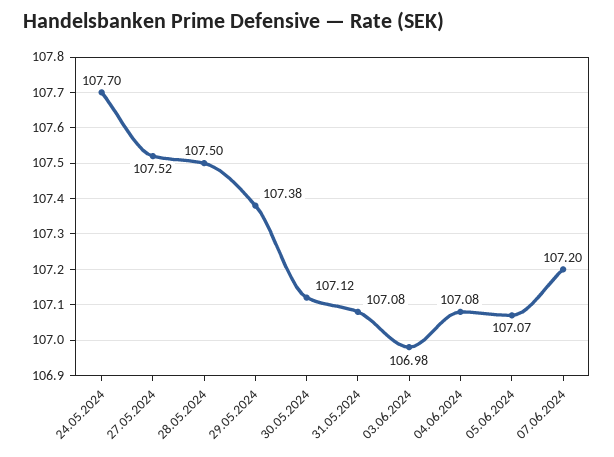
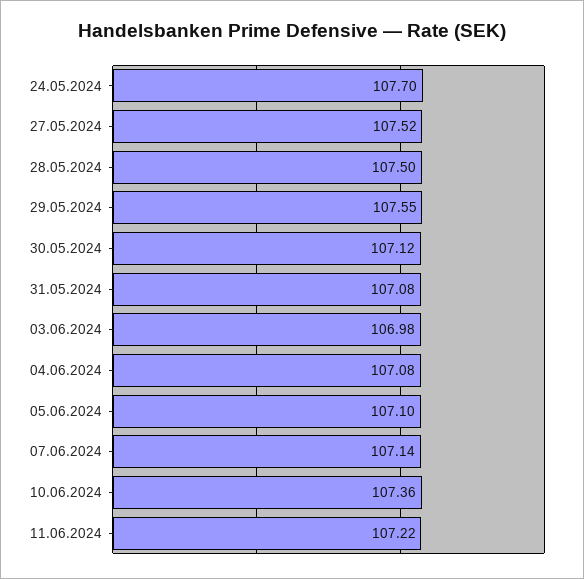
29.05.2024: 107.38 -> 107.55
05.06.2024: 107.07 -> 107.1
07.06.2024: 107.2 -> 107.14
10.06.2024: none -> 107.36
11.06.2024: none -> 107.22

